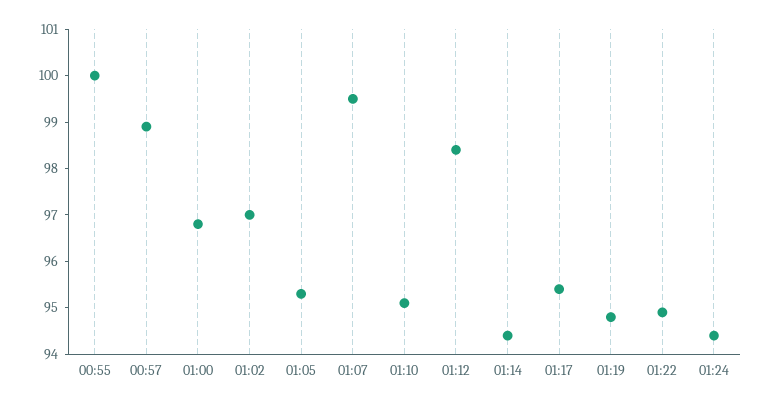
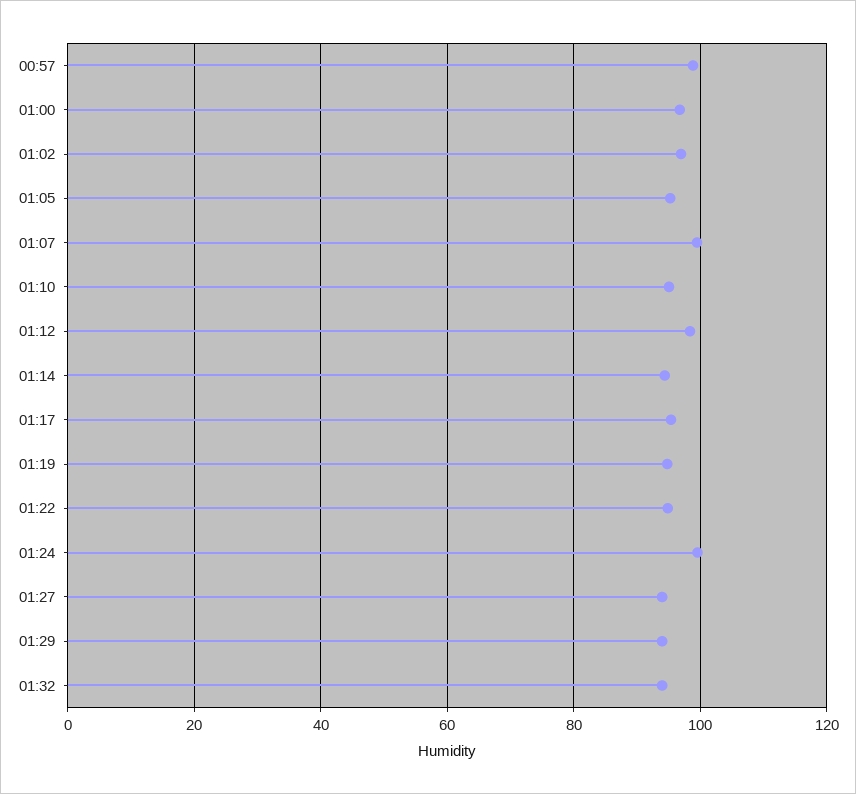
00:55: 100 -> none
01:24: 94.5 -> 100
01:27: none -> 94
01:29: none -> 94
01:32: none -> 94

